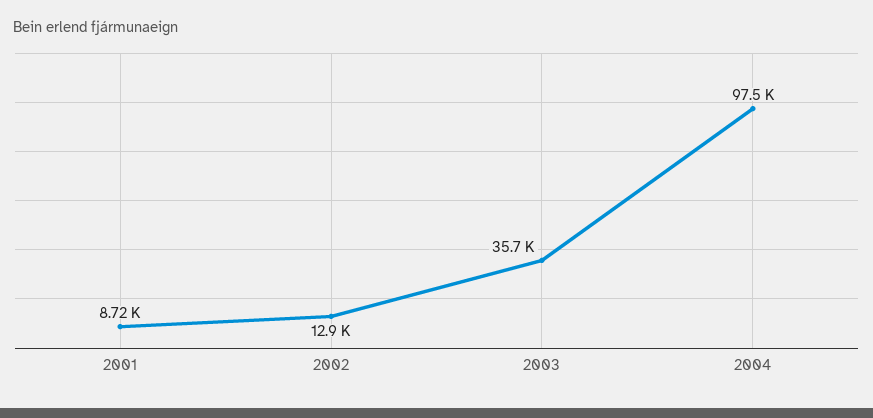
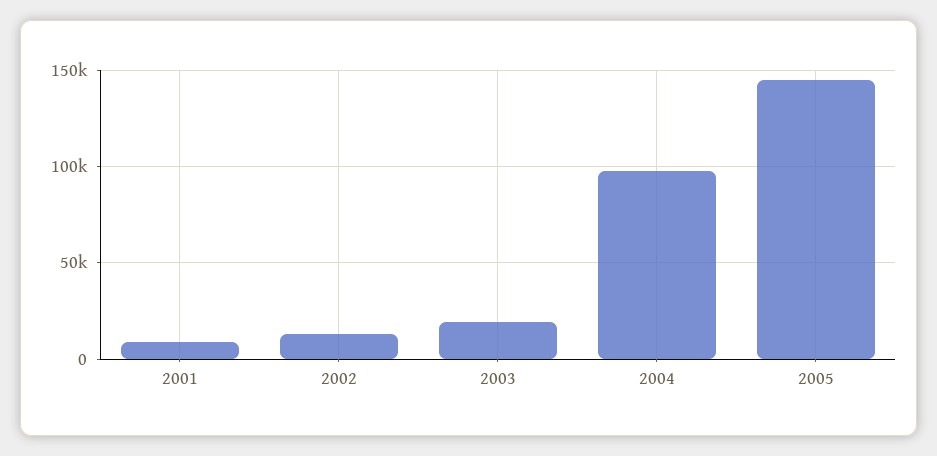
2003: 35700 -> 20000
2005: none -> 145000

